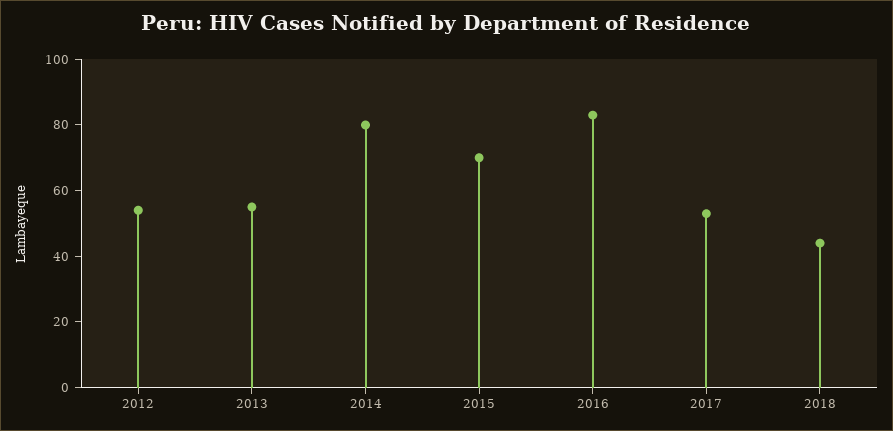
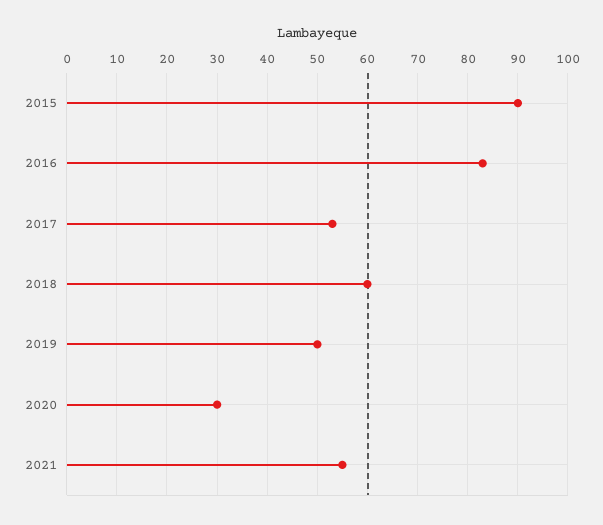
2012: 55 -> none
2013: 55 -> none
2014: 80 -> none
2015: 70 -> 90
2018: 45 -> 60
2019: none -> 50
2020: none -> 30
2021: none -> 55

